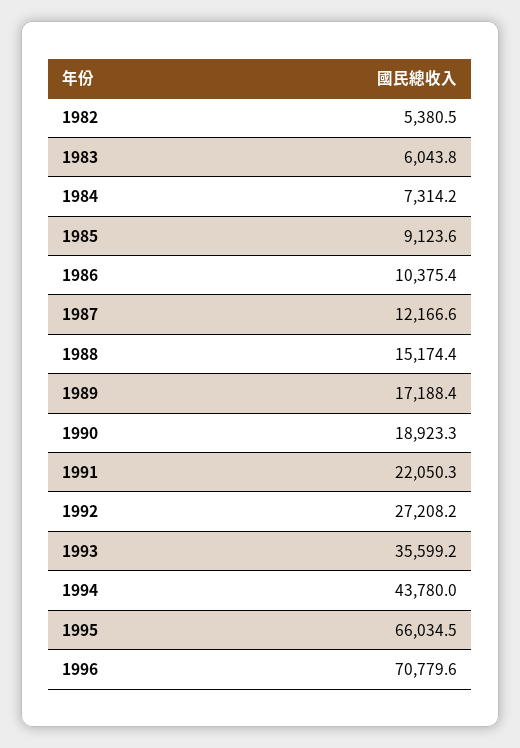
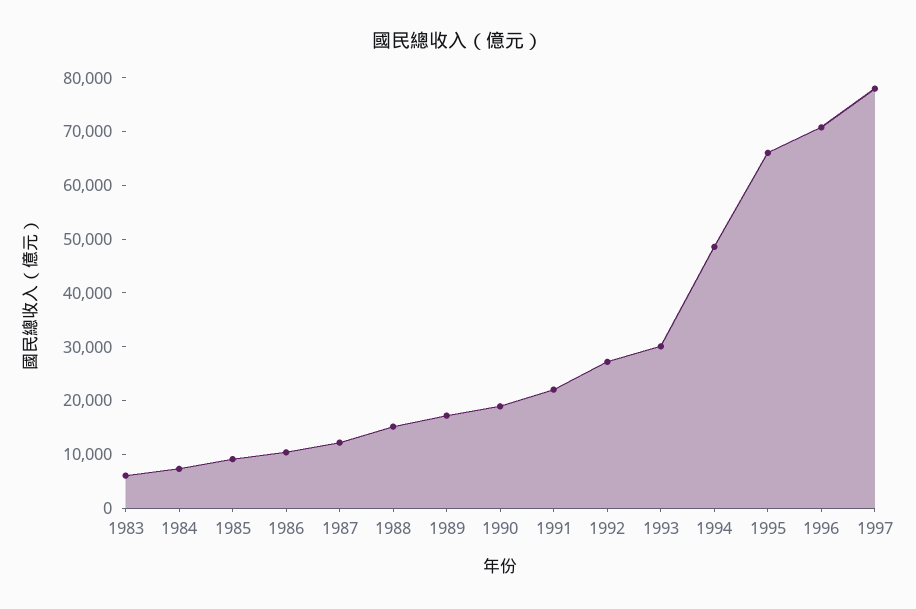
1982: 5380.5 -> none
1993: 35599.2 -> 30000
1994: 43780 -> 48000
1997: none -> 78000

